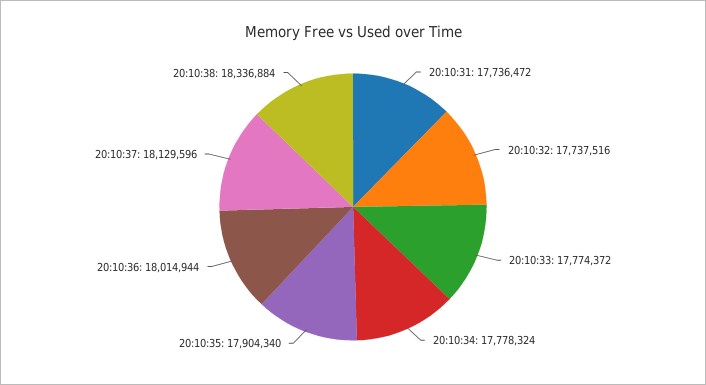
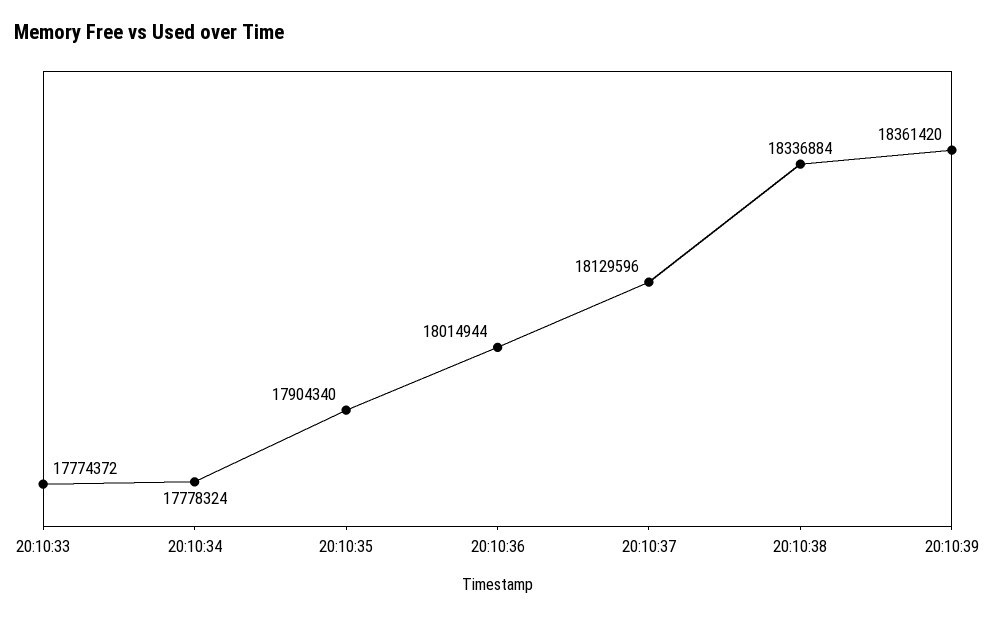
20:10:31: 17736472 -> none
20:10:32: 17737516 -> none
20:10:39: none -> 18361420

